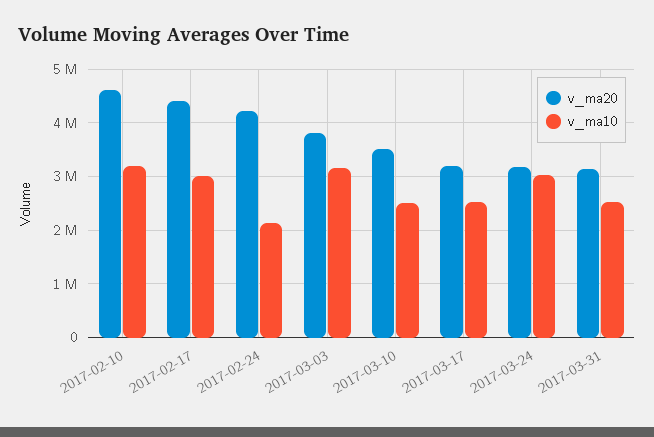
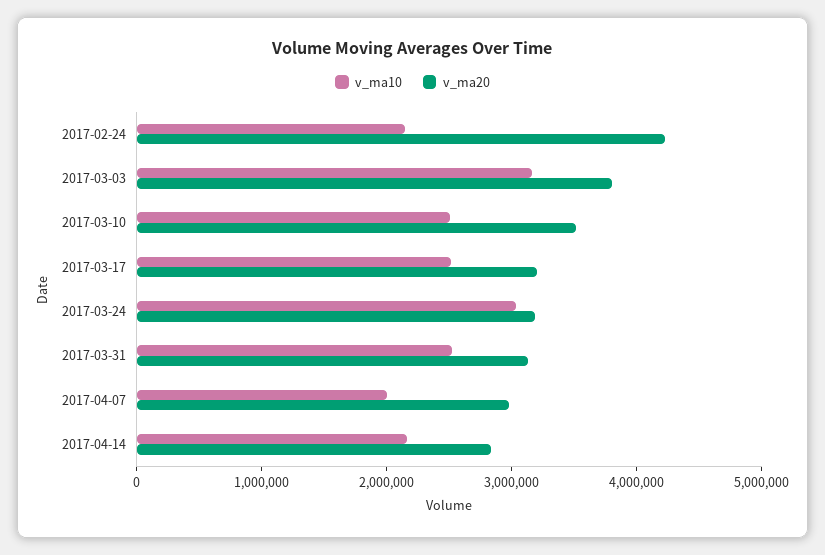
v_ma20, 2017-02-10: 4600000 -> none
v_ma10, 2017-02-10: 3200000 -> none
v_ma20, 2017-02-17: 4400000 -> none
v_ma10, 2017-02-17: 3000000 -> none
v_ma10, 2017-04-07: none -> 2000000
v_ma20, 2017-04-07: none -> 3000000
v_ma10, 2017-04-14: none -> 2200000
v_ma20, 2017-04-14: none -> 2800000

